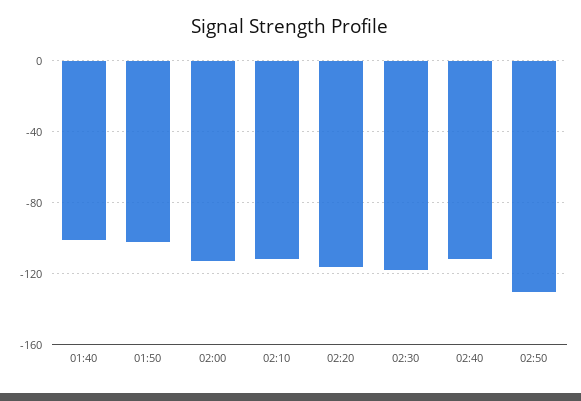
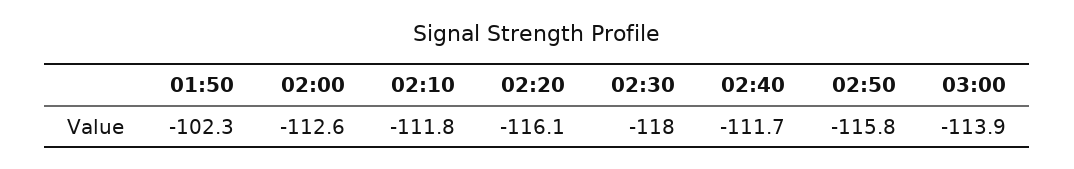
01:40: -100 -> none
02:50: -130 -> -115.8
03:00: none -> -113.9

